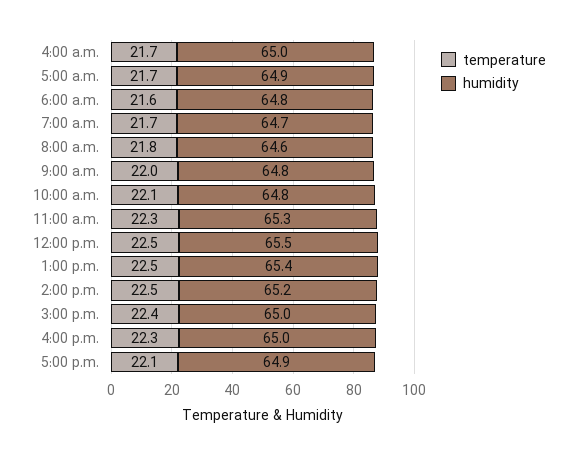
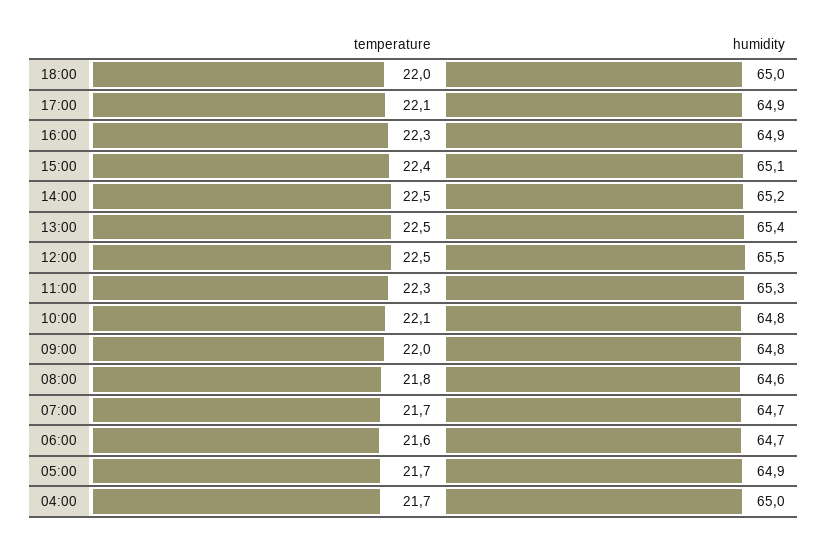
humidity, 6:00 a.m.: 64.8 -> 64.7
humidity, 3:00 p.m.: 65 -> 65.1
humidity, 4:00 p.m.: 65 -> 64.9
temperature, 18:00: none -> 22
humidity, 18:00: none -> 65

